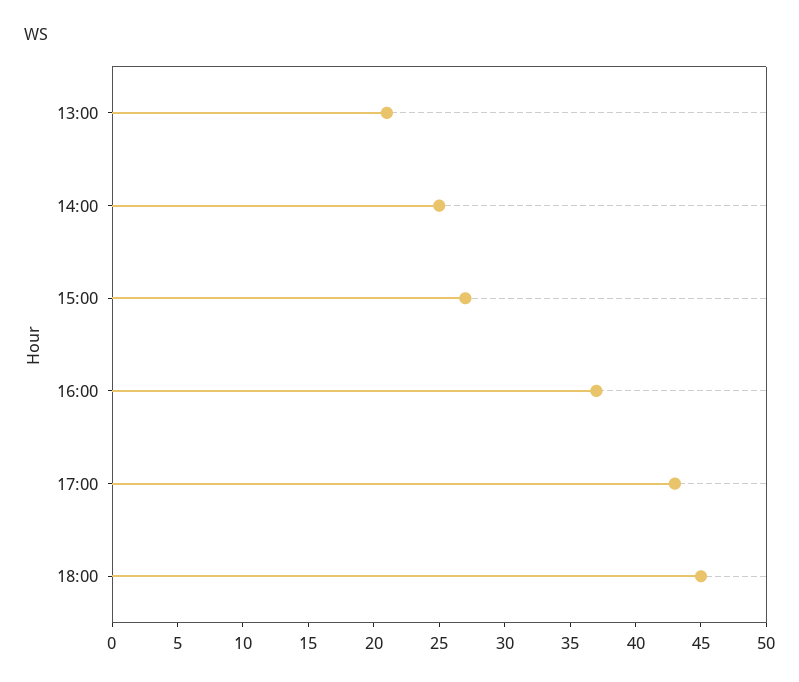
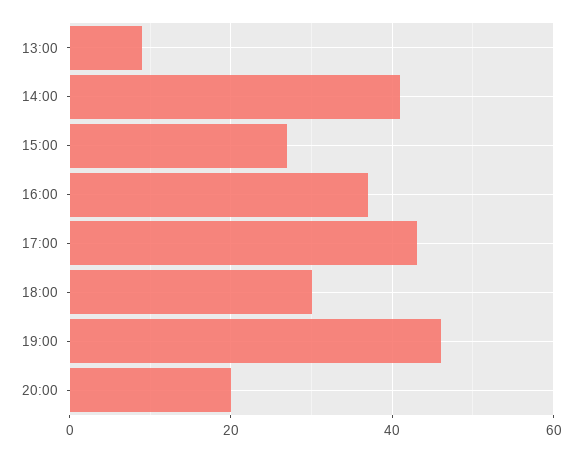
13:00: 21 -> 10
14:00: 25 -> 40
18:00: 45 -> 30
19:00: none -> 45
20:00: none -> 20

